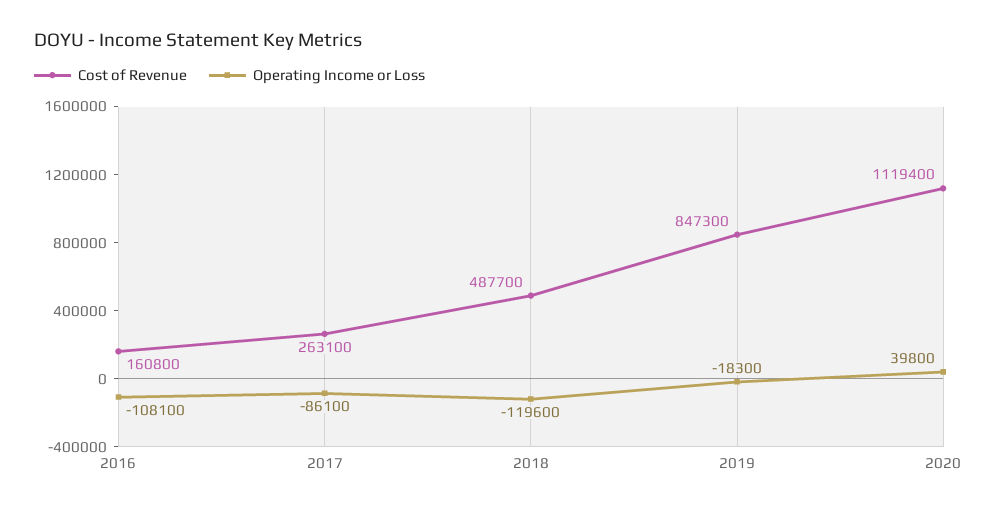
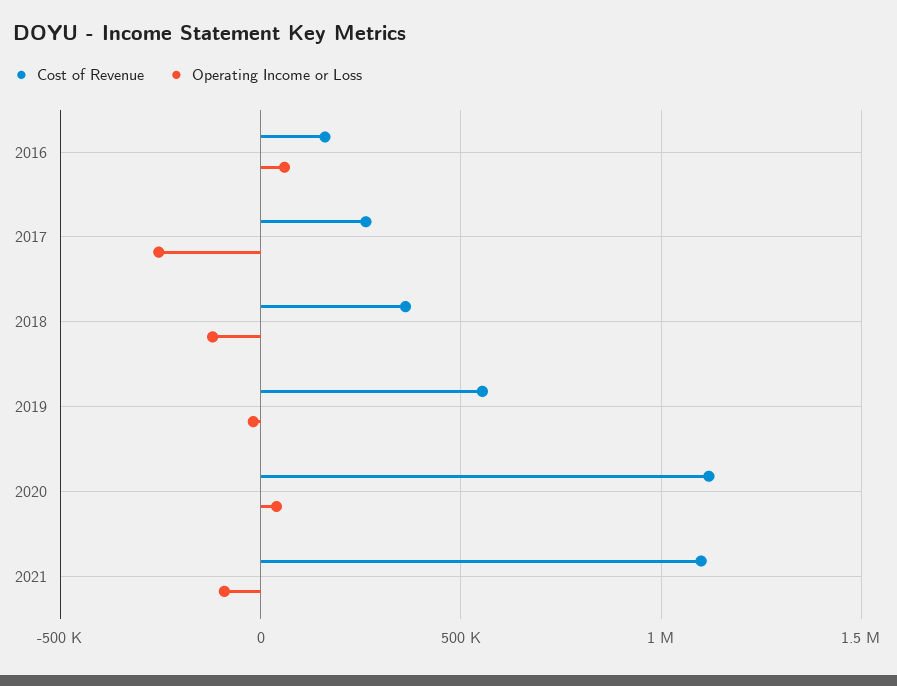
Operating Income or Loss, 2016: -108100 -> 50000
Operating Income or Loss, 2017: -86100 -> -250000
Cost of Revenue, 2018: 487700 -> 350000
Cost of Revenue, 2019: 847300 -> 550000
Cost of Revenue, 2021: none -> 1100000
Operating Income or Loss, 2021: none -> -100000

